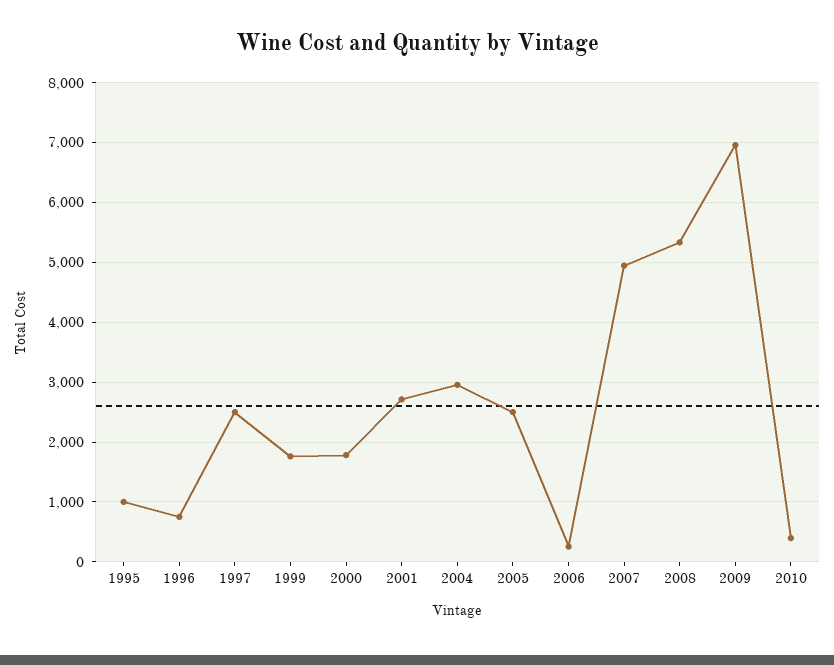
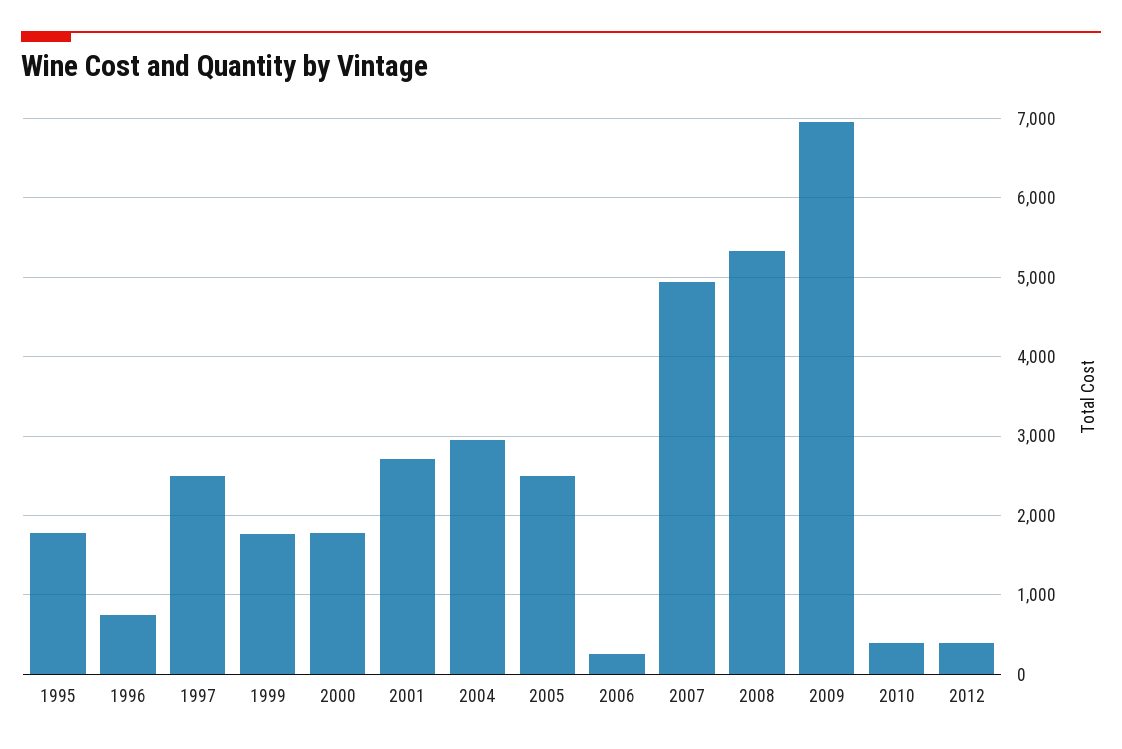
1995: 1000 -> 1800
2012: none -> 400

